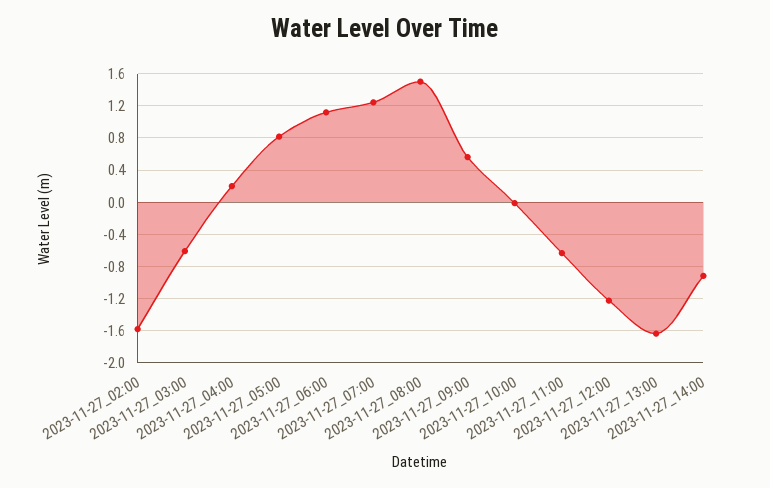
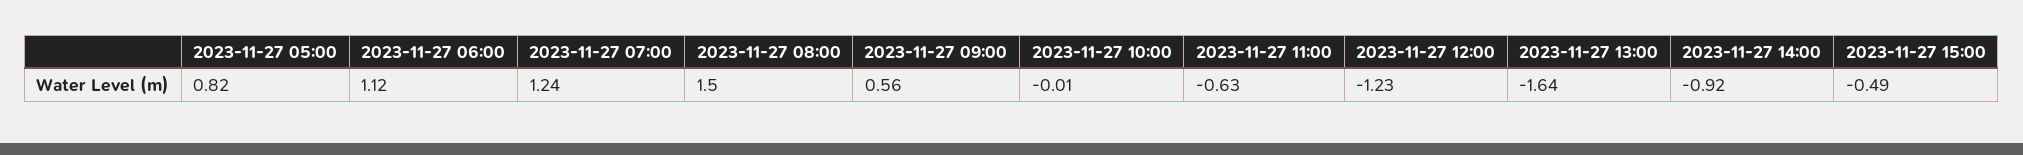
2023-11-27_02:00: -1.6 -> none
2023-11-27_03:00: -0.6 -> none
2023-11-27_04:00: 0.2 -> none
2023-11-27 15:00: none -> -0.49

